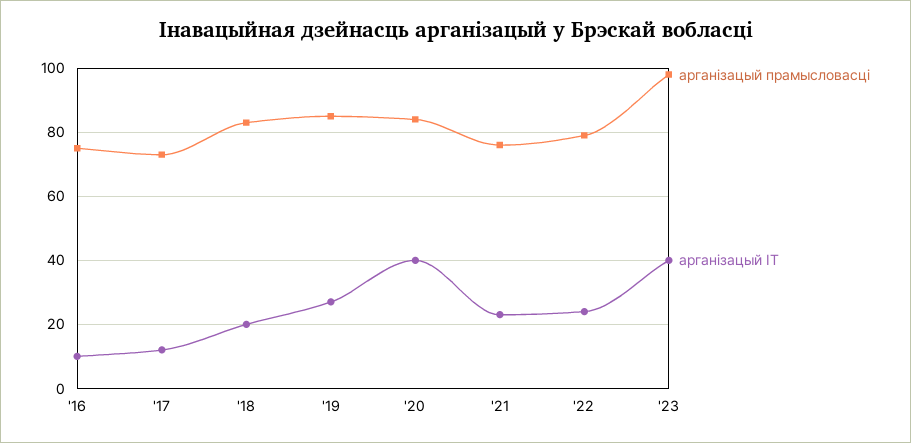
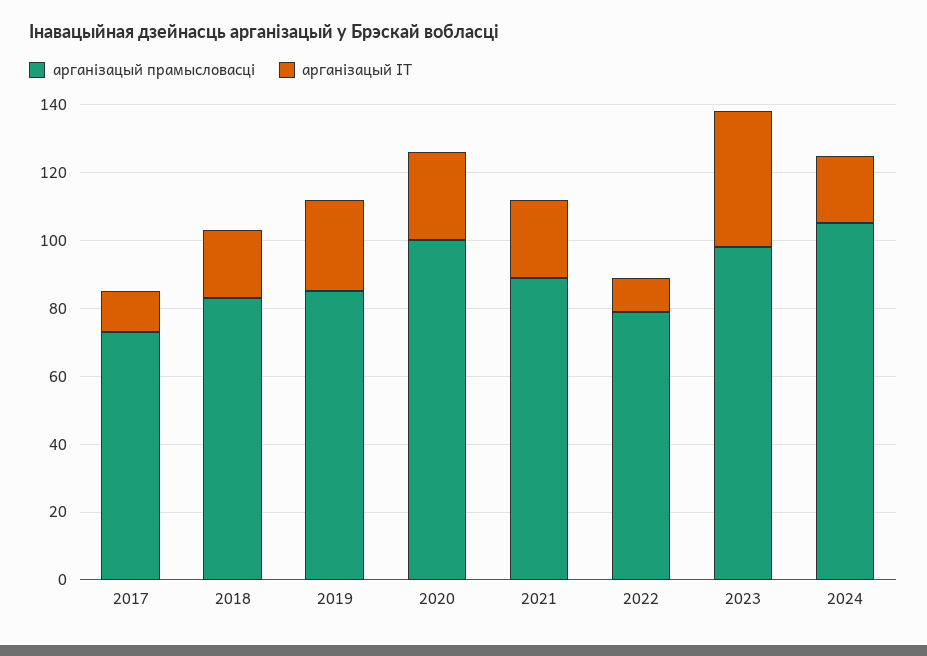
арганізацый прамысловасці, '16: 75 -> none
арганізацый ІТ, '16: 10 -> none
арганізацый прамысловасці, '20: 85 -> 100
арганізацый ІТ, '20: 40 -> 25
арганізацый прамысловасці, '21: 75 -> 90
арганізацый ІТ, '22: 25 -> 10
арганізацый прамысловасці, 2024: none -> 105
арганізацый ІТ, 2024: none -> 20

